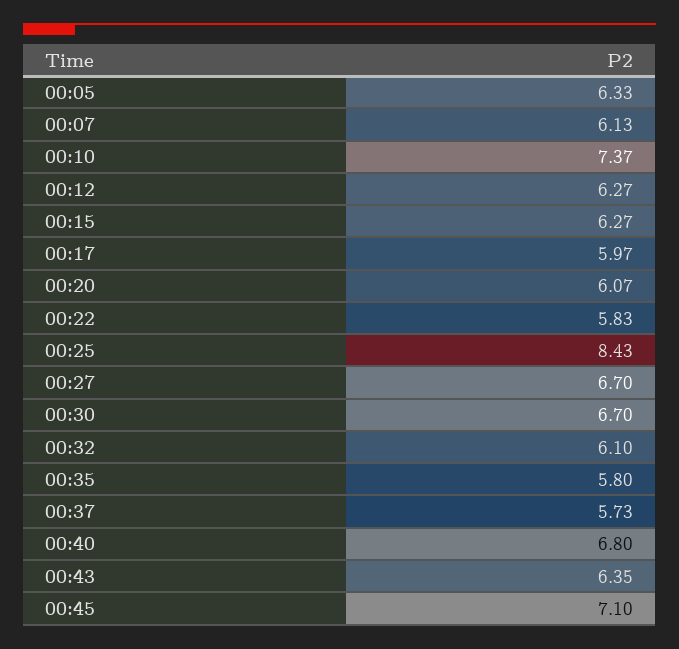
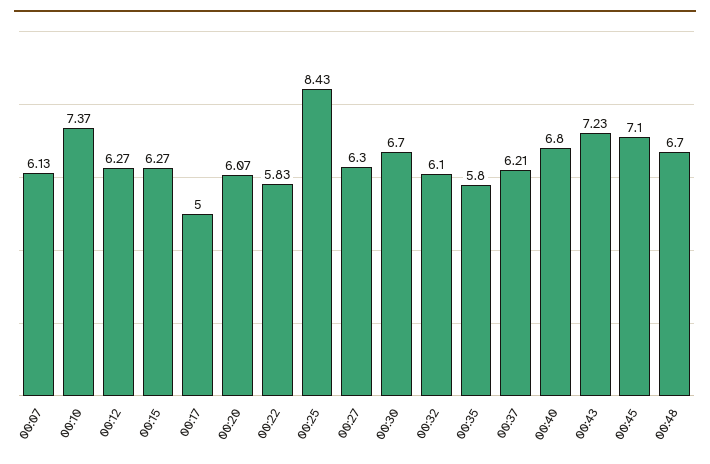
00:05: 6.33 -> none
00:17: 5.97 -> 5
00:27: 6.7 -> 6.3
00:37: 5.73 -> 6.21
00:43: 6.35 -> 7.23
00:48: none -> 6.7

